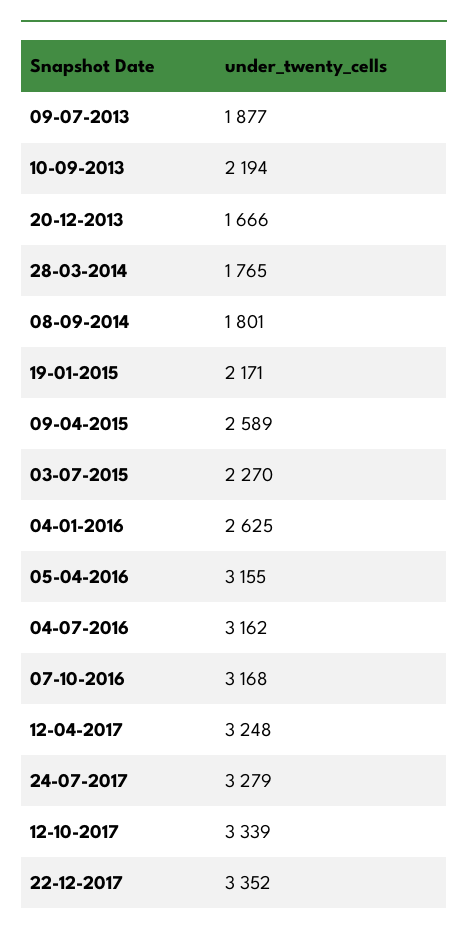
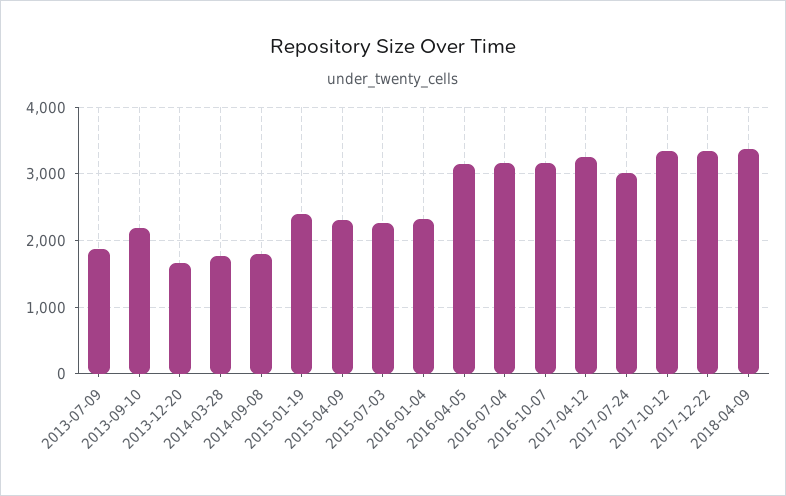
19-01-2015: 2171 -> 2400
09-04-2015: 2589 -> 2300
04-01-2016: 2625 -> 2300
24-07-2017: 3279 -> 3000
2018-04-09: none -> 3400

